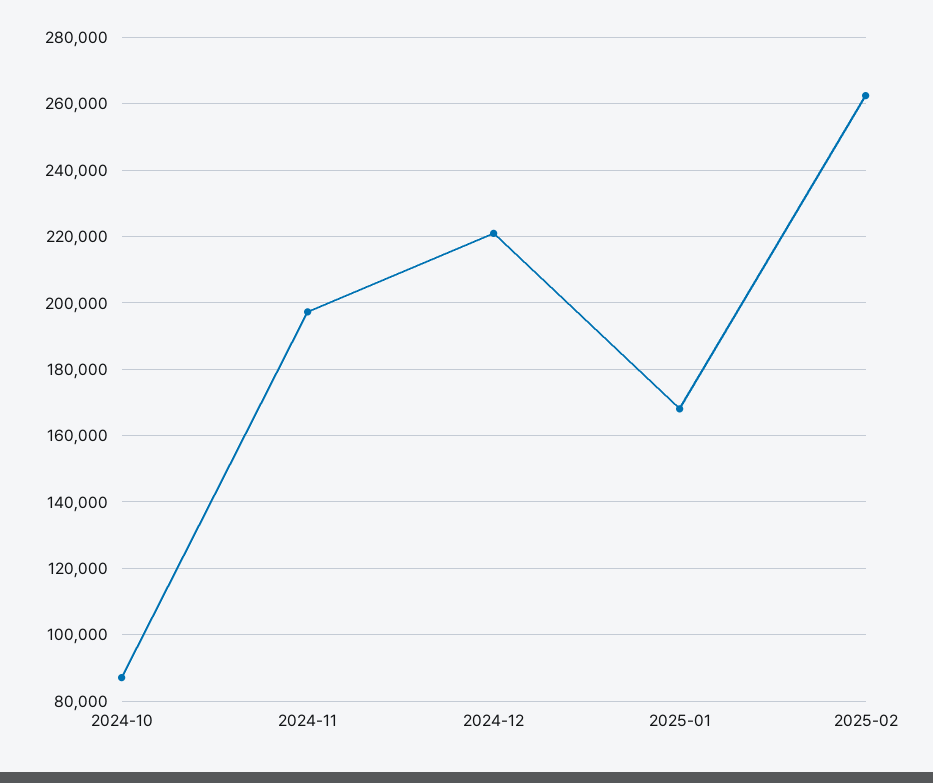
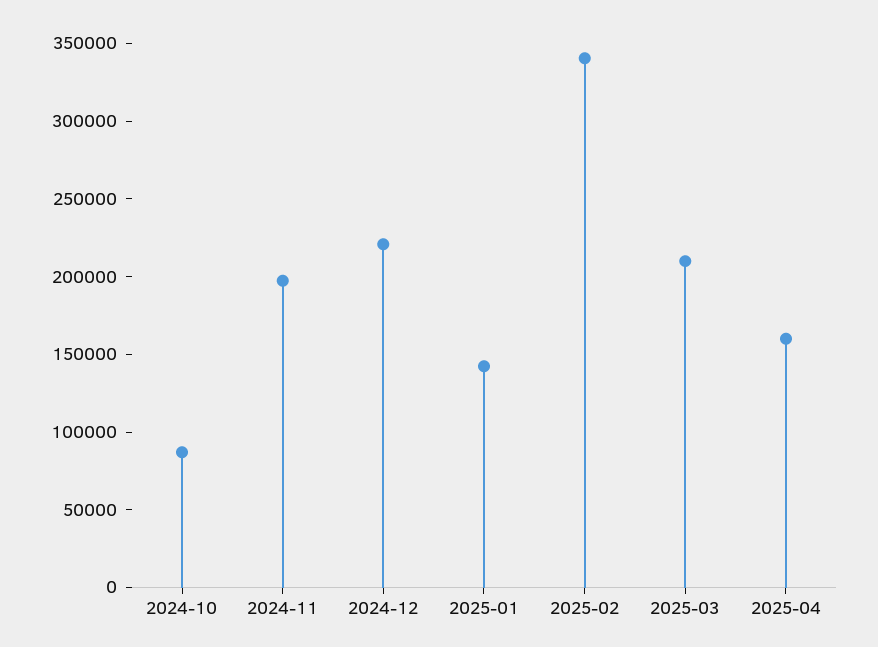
2025-01: 168000 -> 140000
2025-02: 262000 -> 340000
2025-03: none -> 210000
2025-04: none -> 160000

